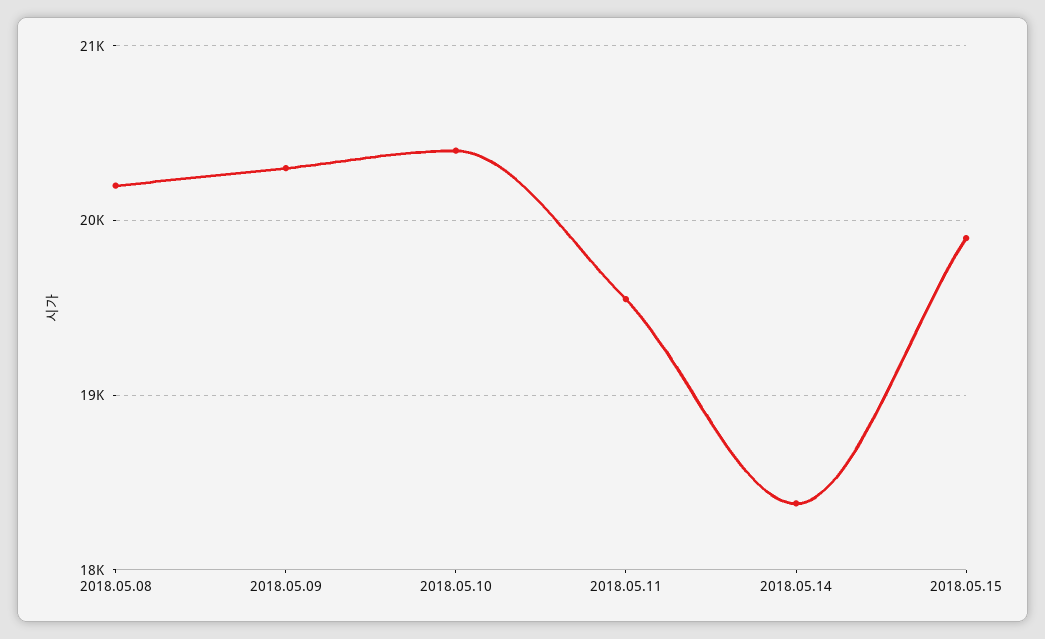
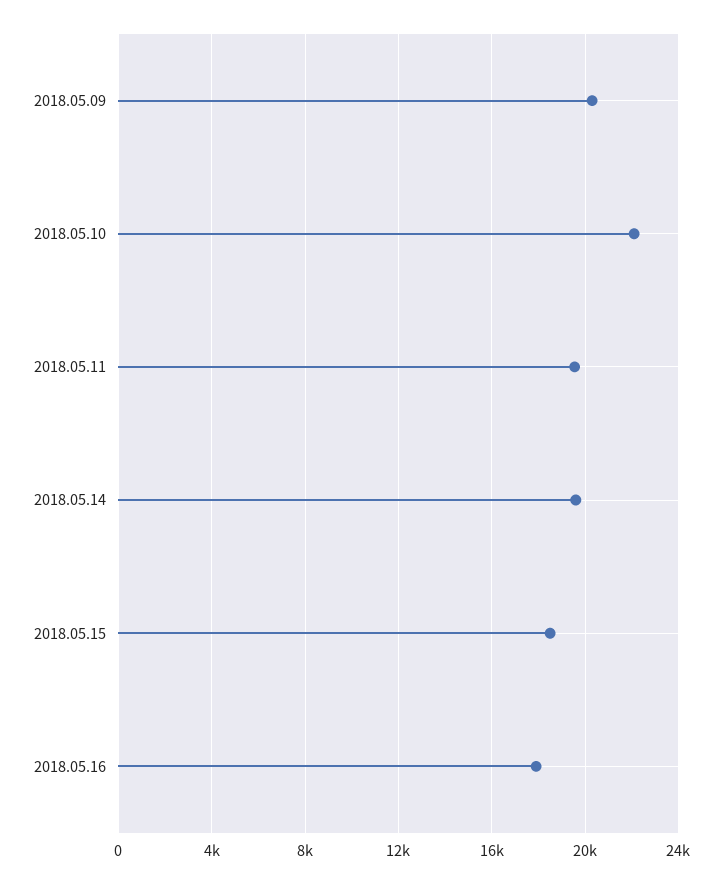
2018.05.08: 20200 -> none
2018.05.10: 20400 -> 22000
2018.05.14: 18400 -> 19500
2018.05.15: 19900 -> 18500
2018.05.16: none -> 18000

